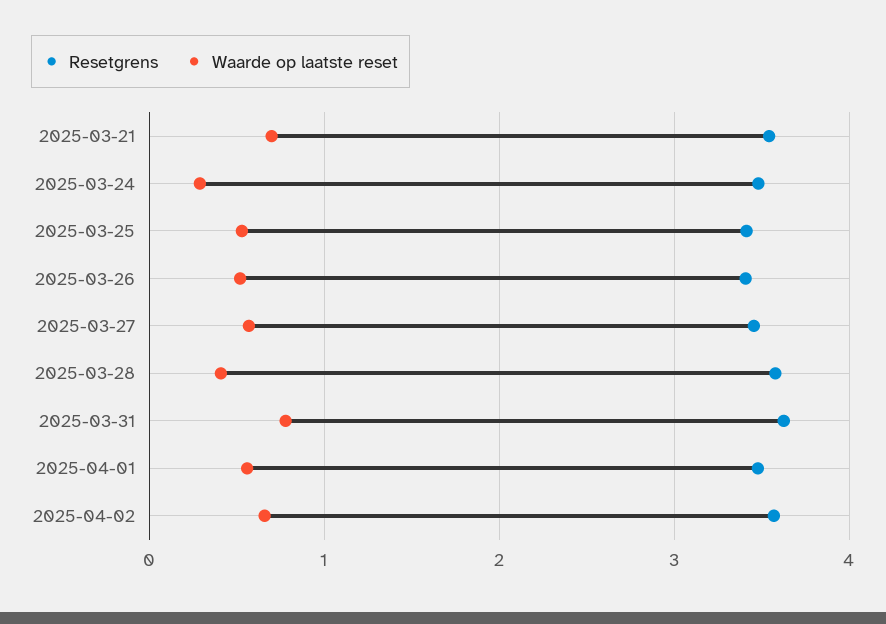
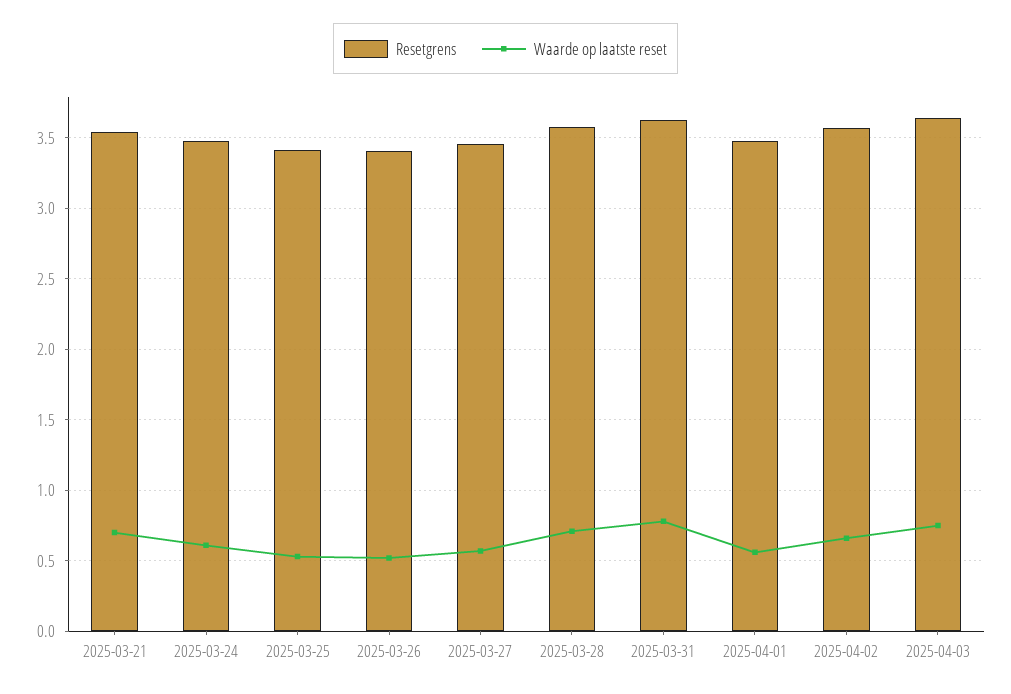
Waarde op laatste reset, 2025-03-24: 0.3 -> 0.6
Waarde op laatste reset, 2025-03-28: 0.4 -> 0.7
Resetgrens, 2025-04-03: none -> 3.65
Waarde op laatste reset, 2025-04-03: none -> 0.75

